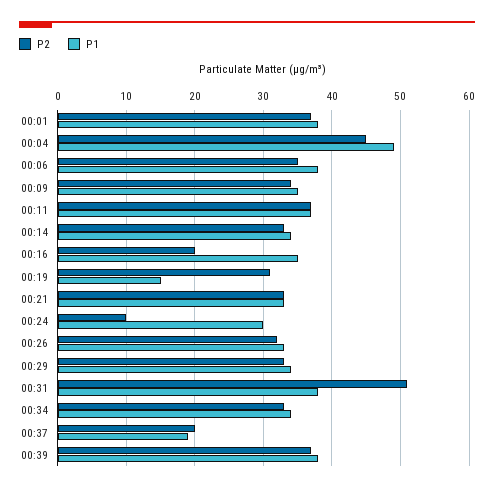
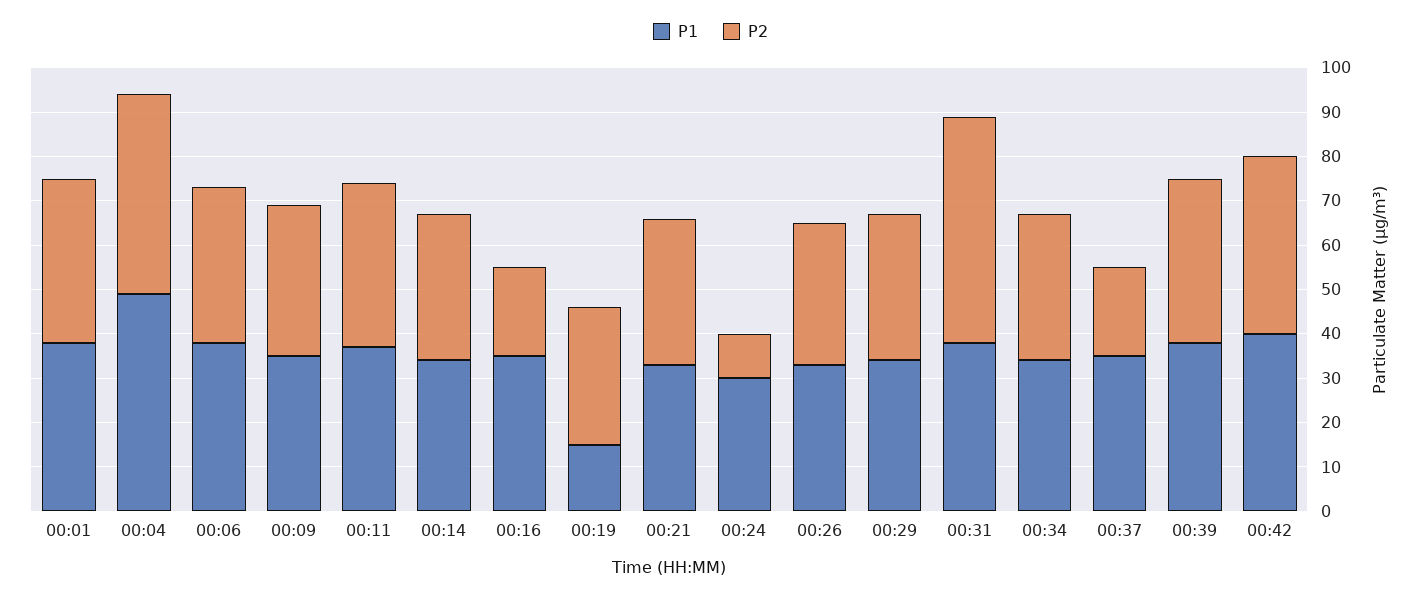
P1, 00:37: 19 -> 35
P1, 00:42: none -> 40
P2, 00:42: none -> 40

